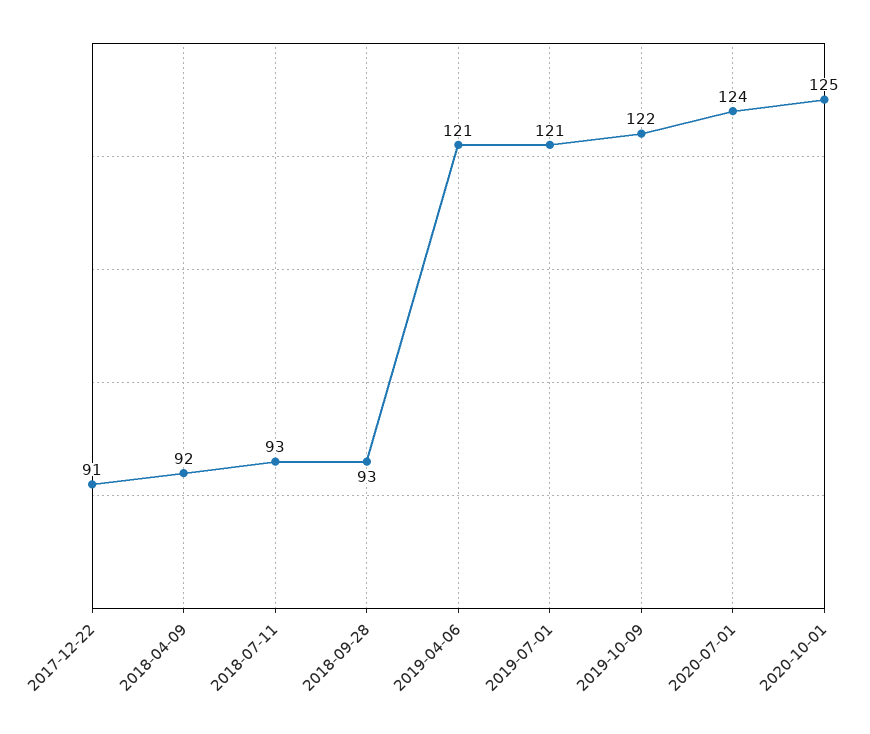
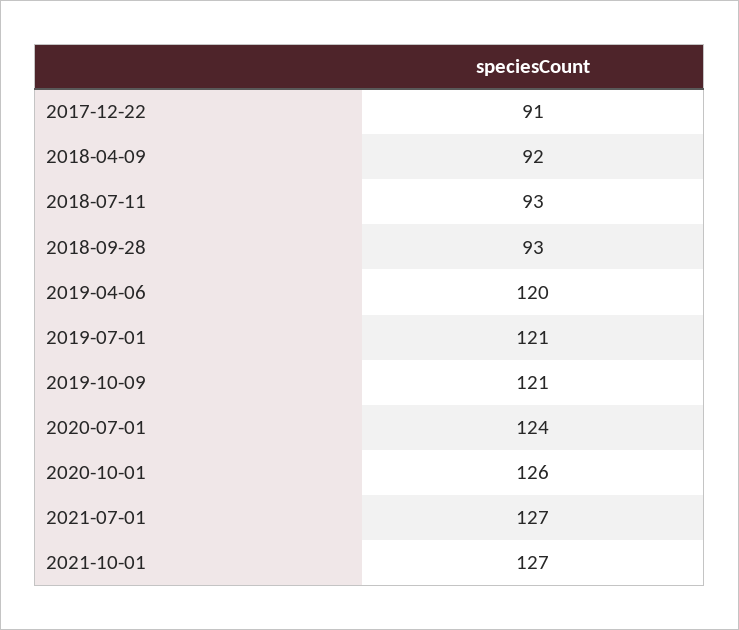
2019-04-06: 121 -> 120
2019-10-09: 122 -> 121
2020-10-01: 125 -> 126
2021-07-01: none -> 127
2021-10-01: none -> 127

